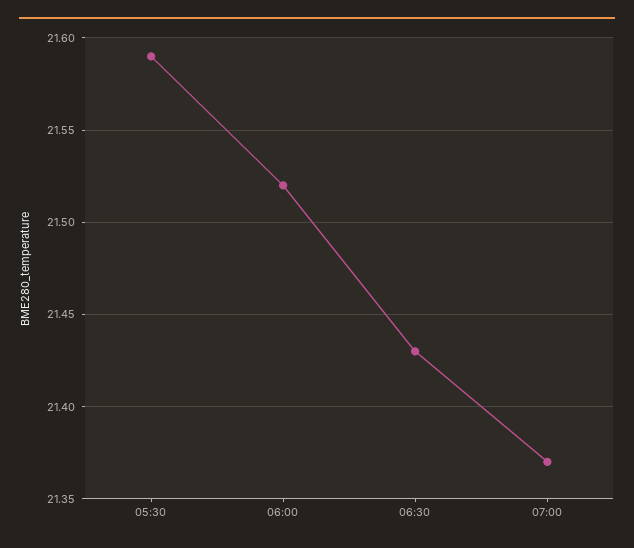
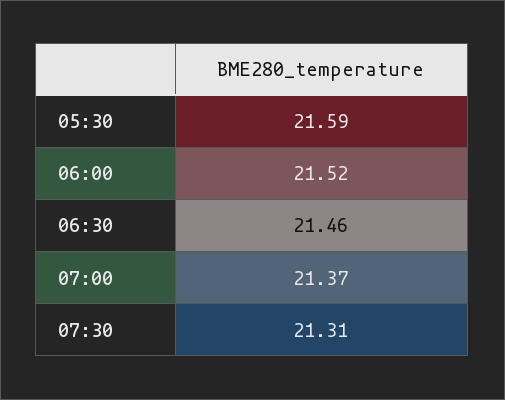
06:30: 21.43 -> 21.46
07:30: none -> 21.31

